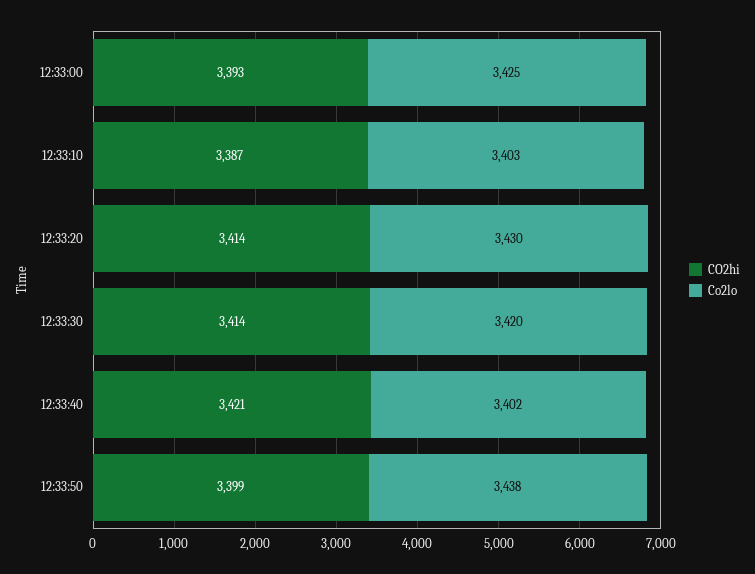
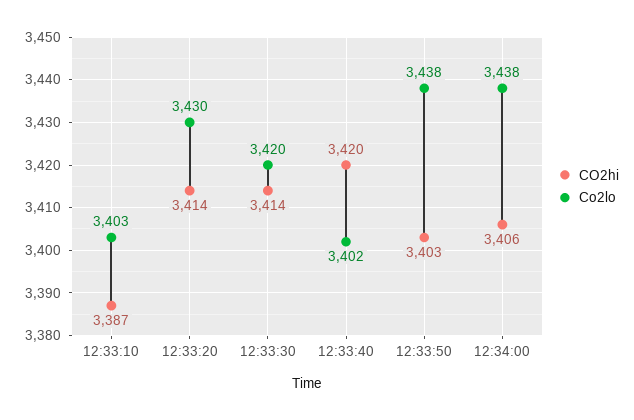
CO2hi, 12:33:00: 3393 -> none
Co2lo, 12:33:00: 3425 -> none
CO2hi, 12:33:40: 3421 -> 3420
CO2hi, 12:33:50: 3399 -> 3403
CO2hi, 12:34:00: none -> 3406
Co2lo, 12:34:00: none -> 3438

